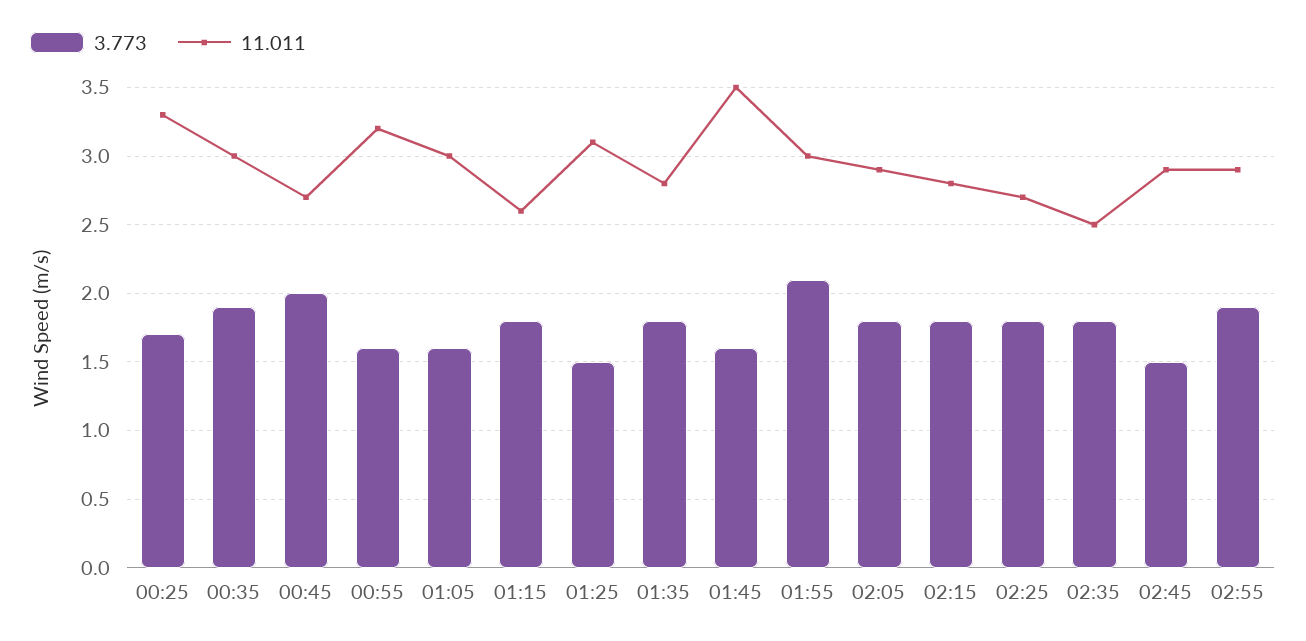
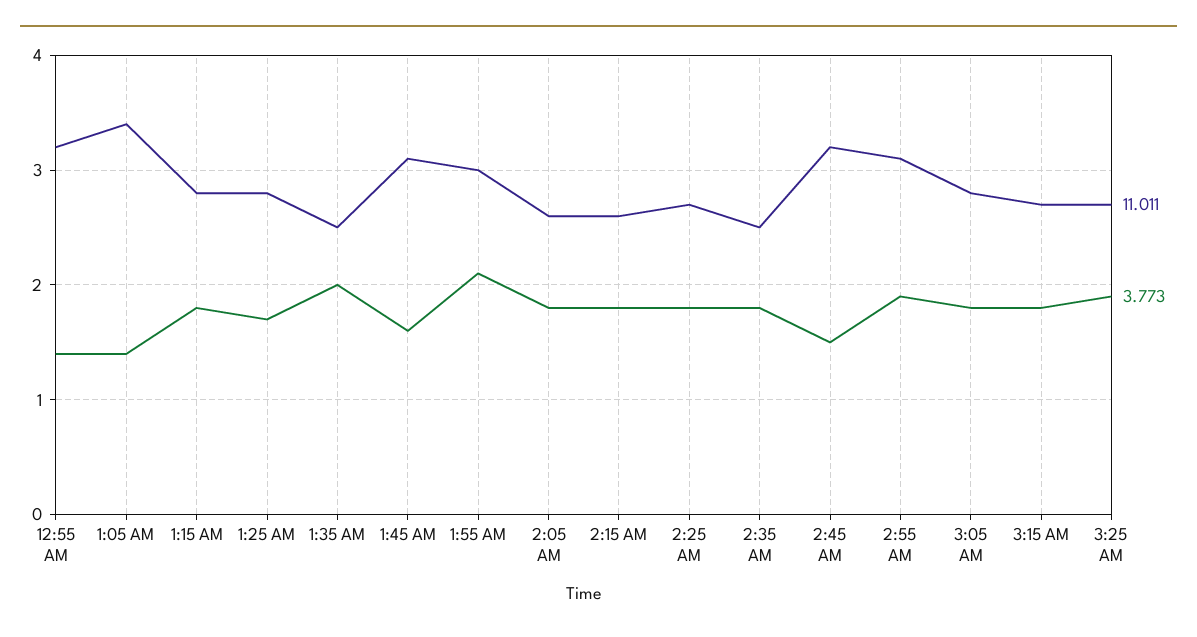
3.773, 00:25: 1.7 -> none
11.011, 00:25: 3.3 -> none
3.773, 00:35: 1.9 -> none
11.011, 00:35: 3 -> none
3.773, 00:45: 2 -> none
11.011, 00:45: 2.7 -> none
3.773, 00:55: 1.6 -> 1.4
3.773, 01:05: 1.6 -> 1.4
11.011, 01:05: 3 -> 3.4
11.011, 01:15: 2.6 -> 2.8
3.773, 01:25: 1.5 -> 1.7
11.011, 01:25: 3.1 -> 2.8
3.773, 01:35: 1.8 -> 2
11.011, 01:35: 2.8 -> 2.5
11.011, 01:45: 3.5 -> 3.1
11.011, 02:05: 2.9 -> 2.6
11.011, 02:15: 2.8 -> 2.6
11.011, 02:45: 2.9 -> 3.2
11.011, 02:55: 2.9 -> 3.1
11.011, 3:05 AM: none -> 2.8
3.773, 3:05 AM: none -> 1.8
11.011, 3:15 AM: none -> 2.7
3.773, 3:15 AM: none -> 1.8
11.011, 3:25 AM: none -> 2.7
3.773, 3:25 AM: none -> 1.9

